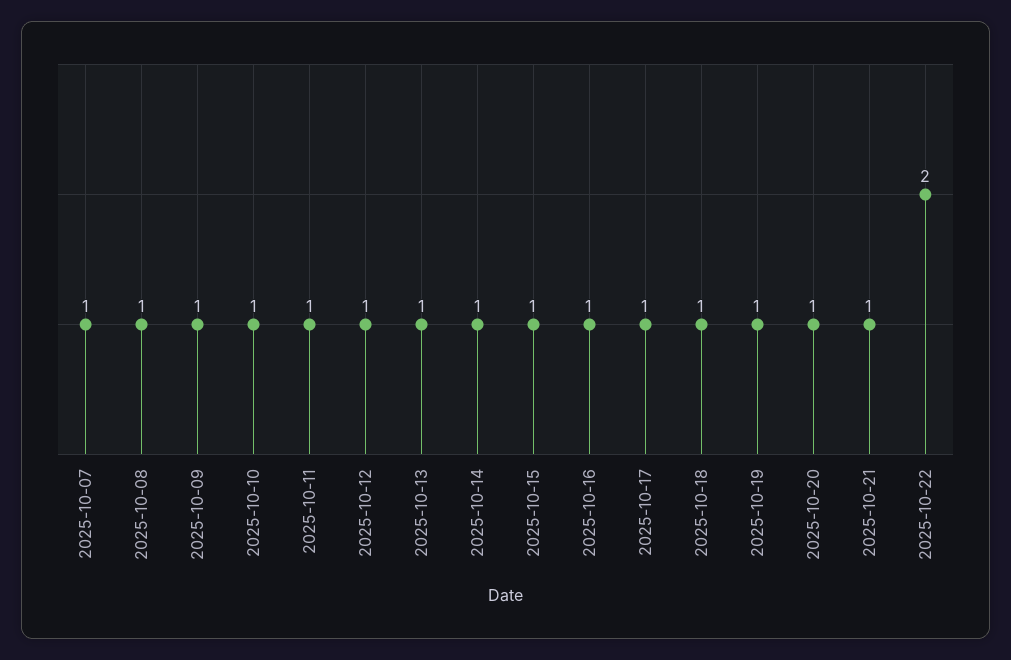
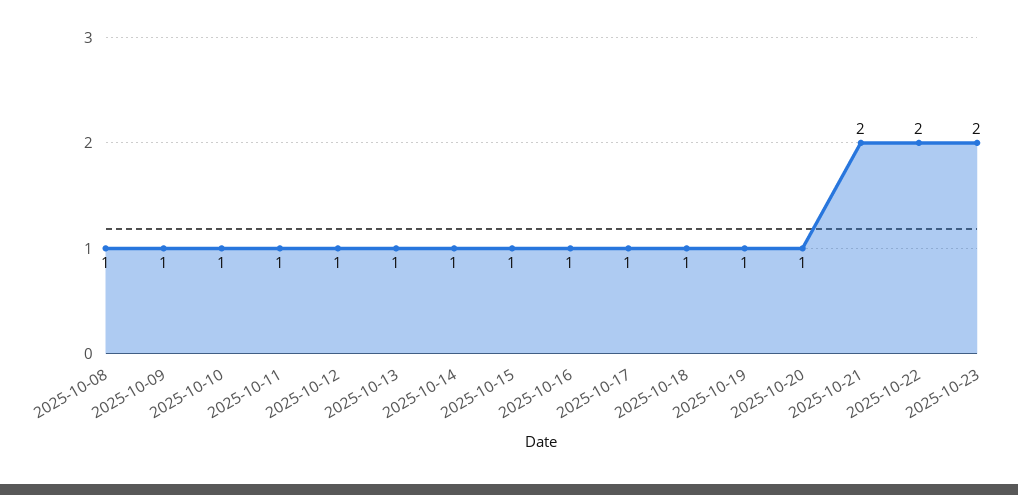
2025-10-07: 1 -> none
2025-10-21: 1 -> 2
2025-10-23: none -> 2

